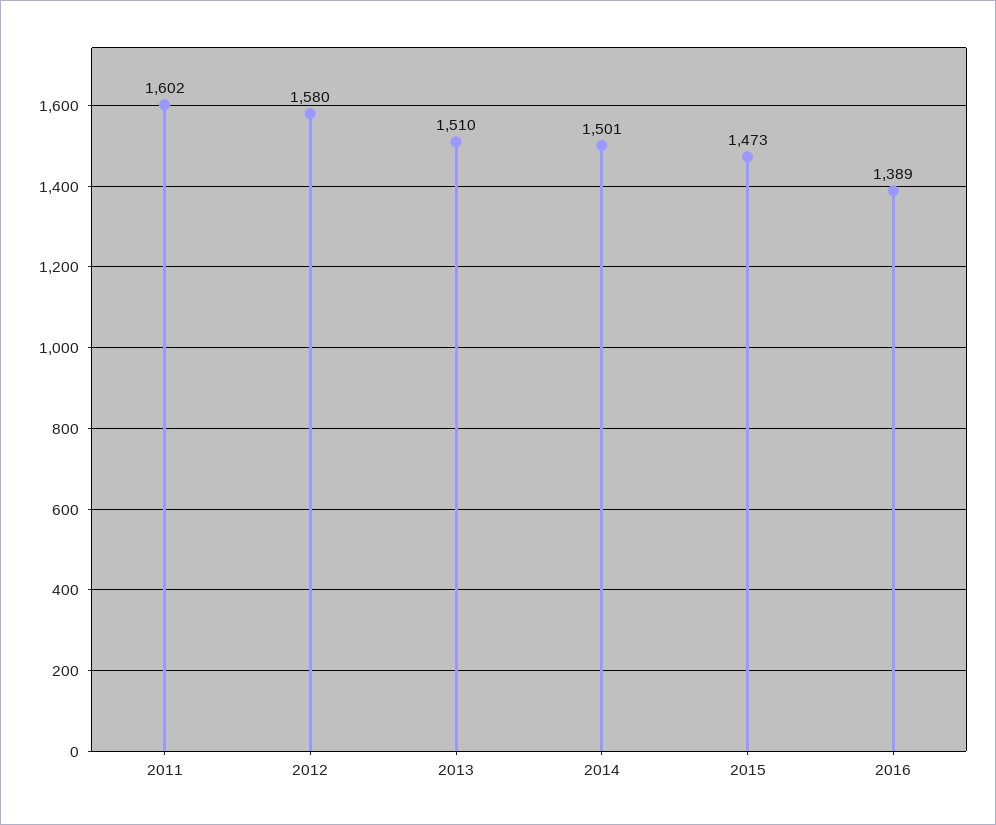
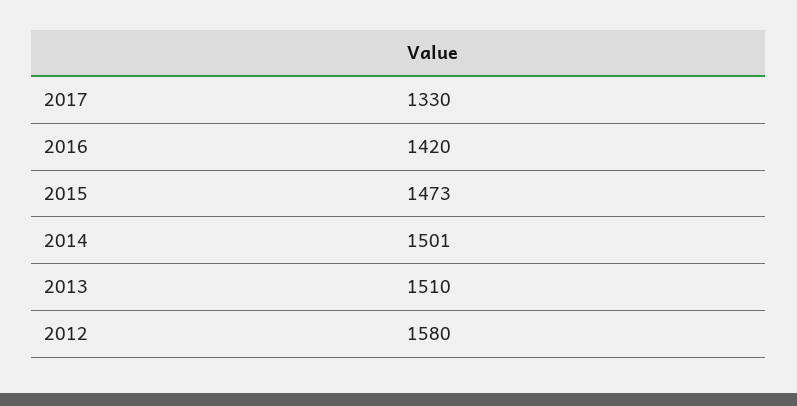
2011: 1602 -> none
2016: 1389 -> 1420
2017: none -> 1330

